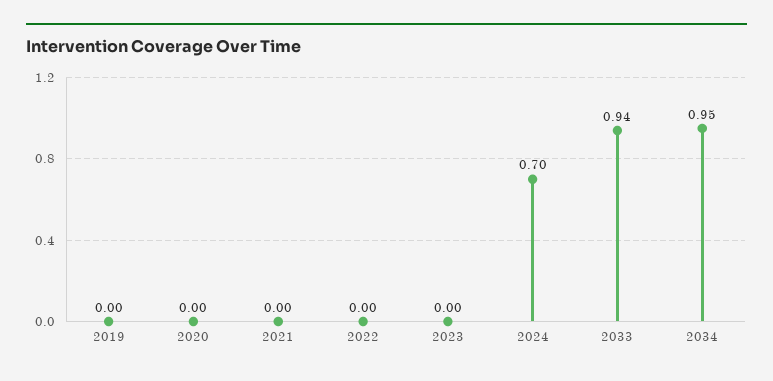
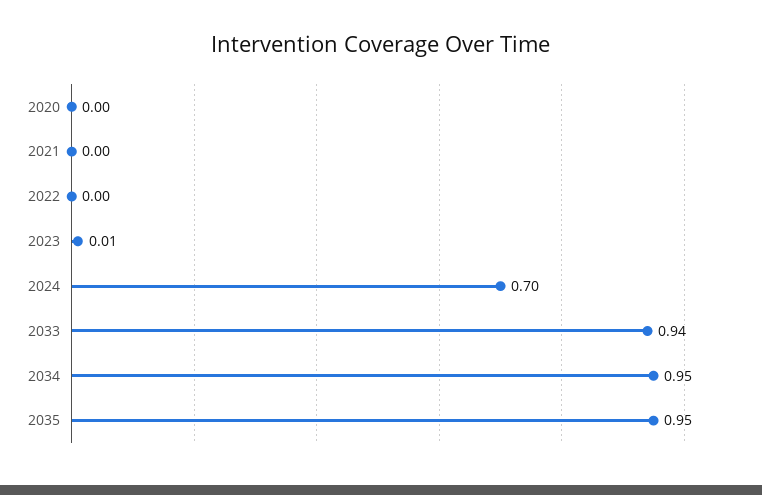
2019: 0 -> none
2023: 0 -> 0.01
2035: none -> 0.95

